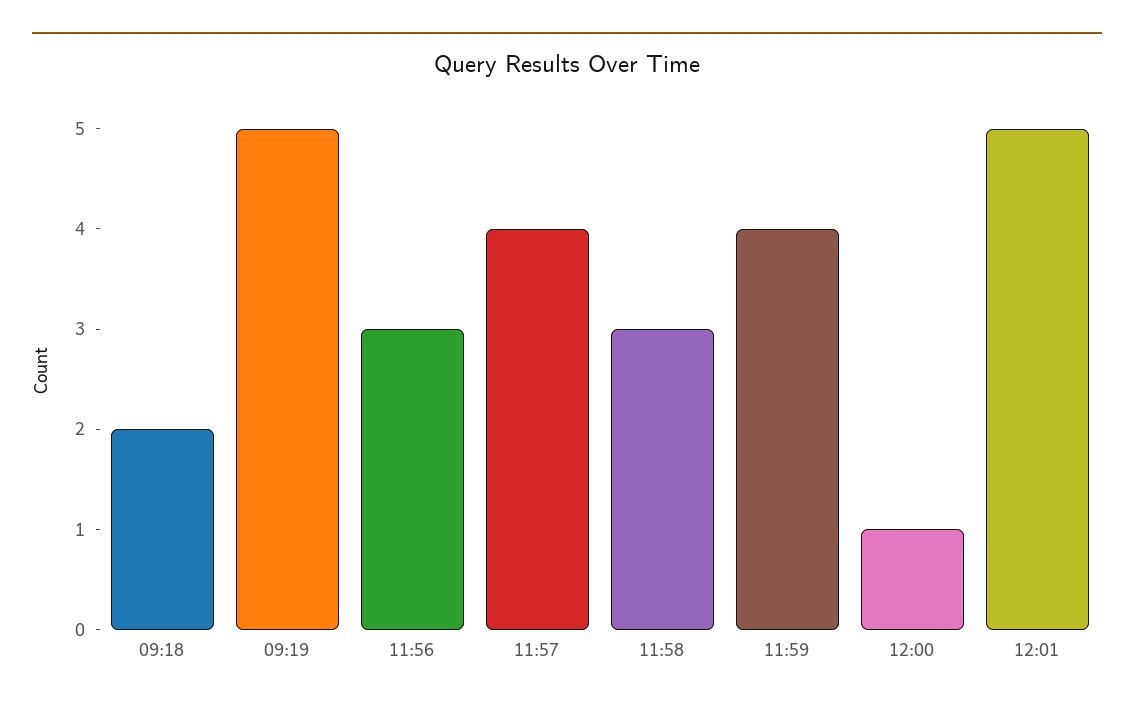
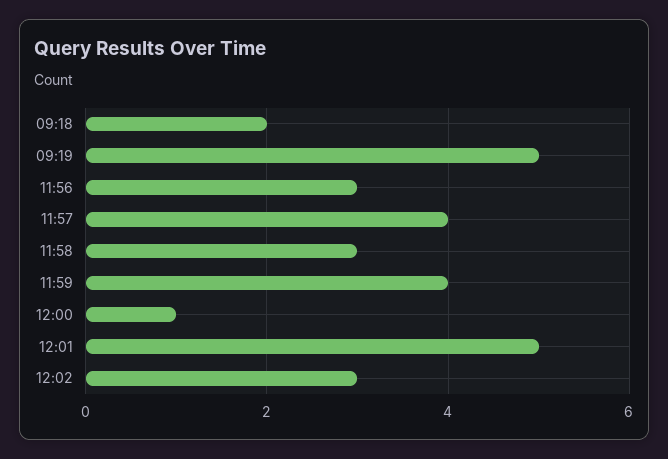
12:02: none -> 3

